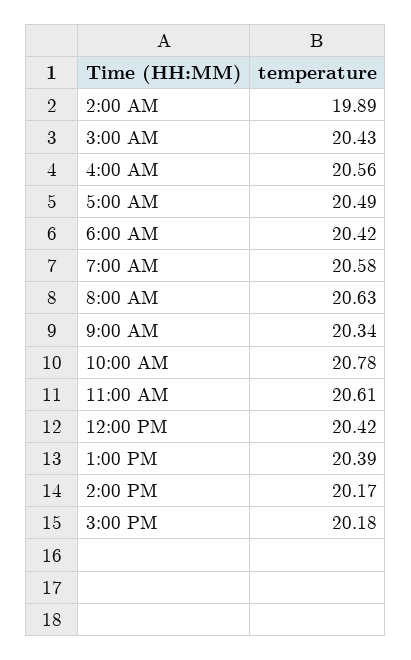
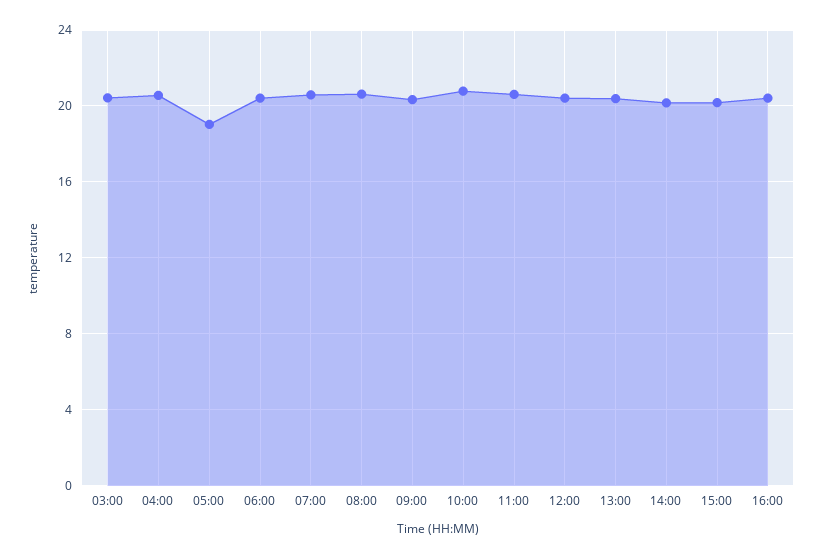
2:00 AM: 19.89 -> none
5:00 AM: 20.49 -> 19
16:00: none -> 20.5

